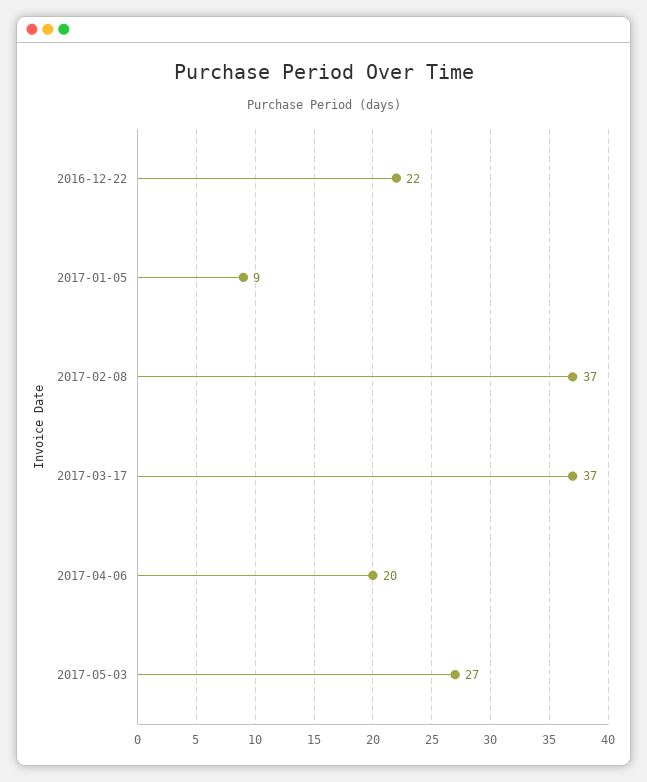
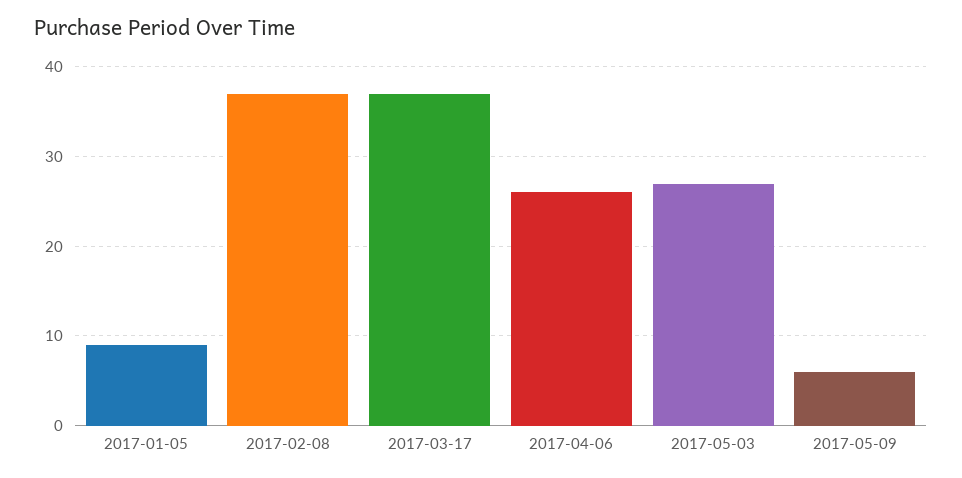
2016-12-22: 22 -> none
2017-04-06: 20 -> 26
2017-05-09: none -> 6

